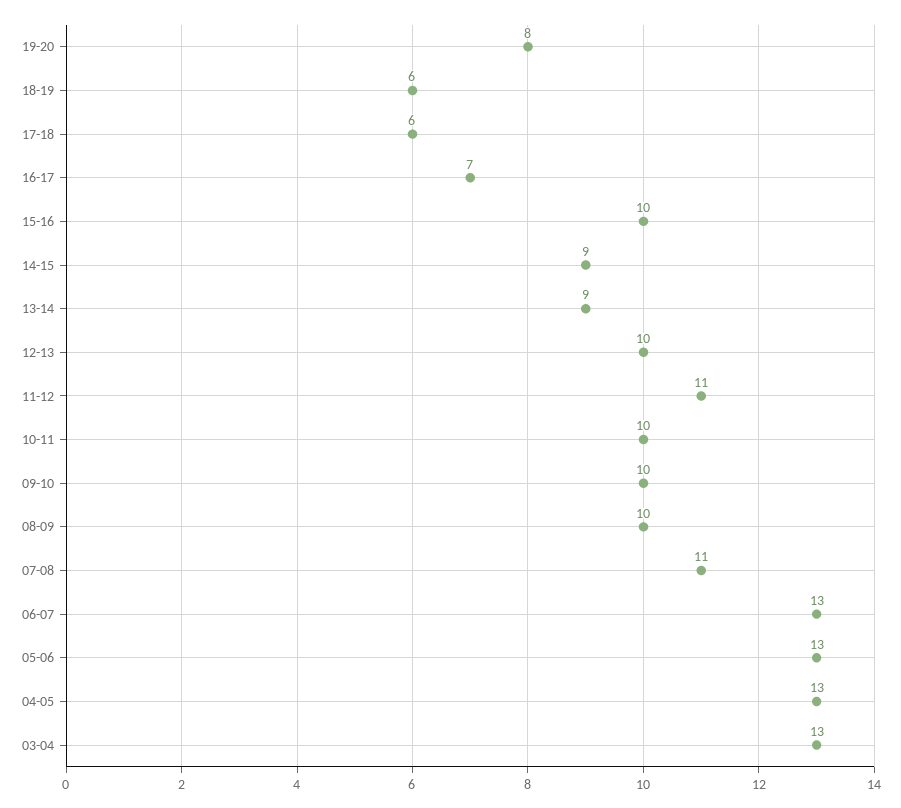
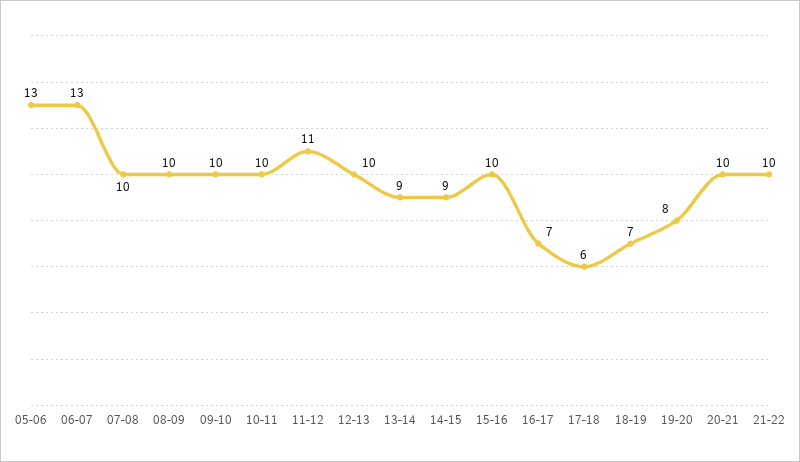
18-19: 6 -> 7
07-08: 11 -> 10
04-05: 13 -> none
03-04: 13 -> none
20-21: none -> 10
21-22: none -> 10

